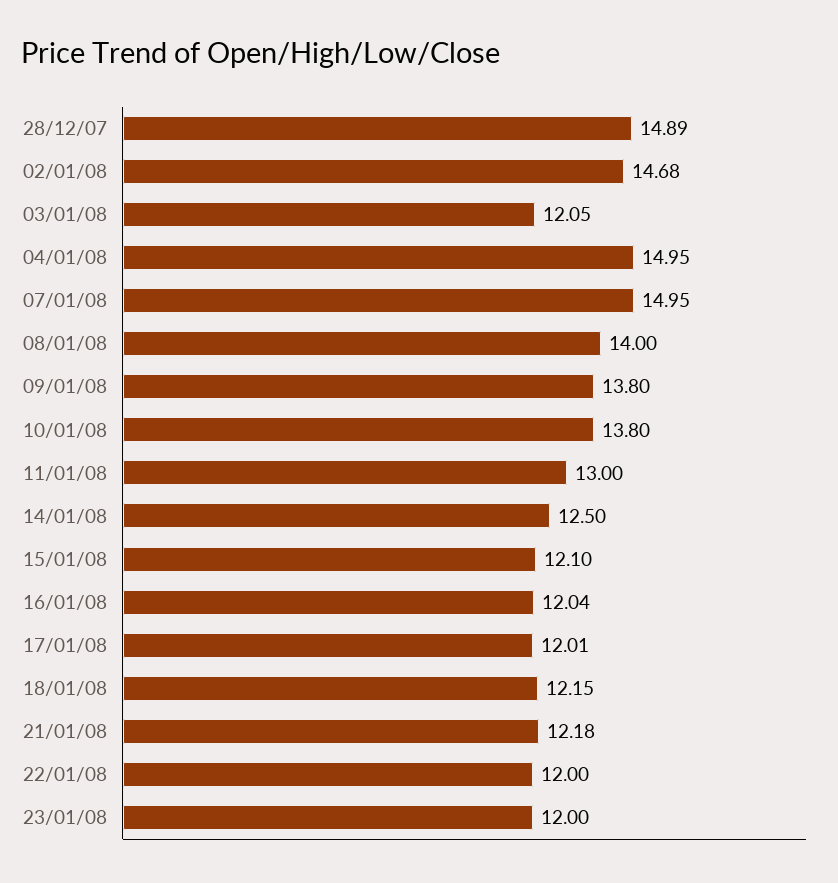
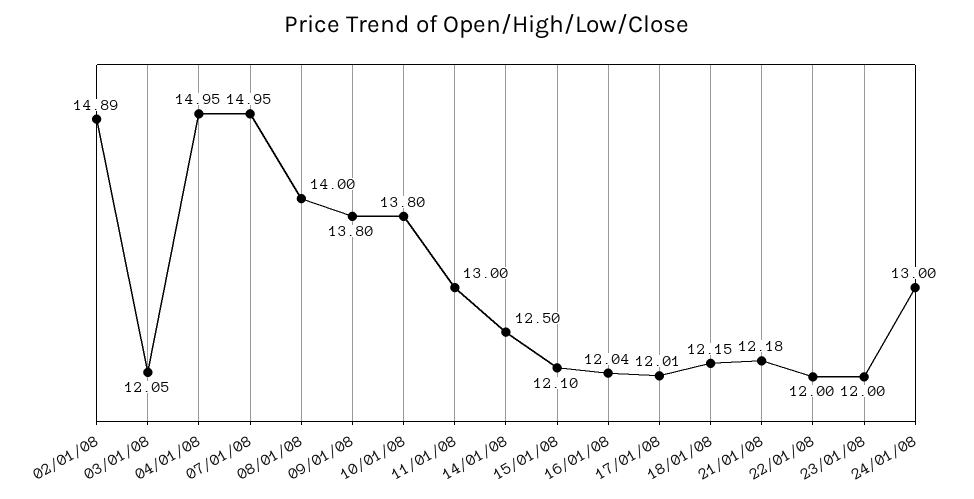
28/12/07: 14.89 -> none
02/01/08: 14.68 -> 14.89
24/01/08: none -> 13

